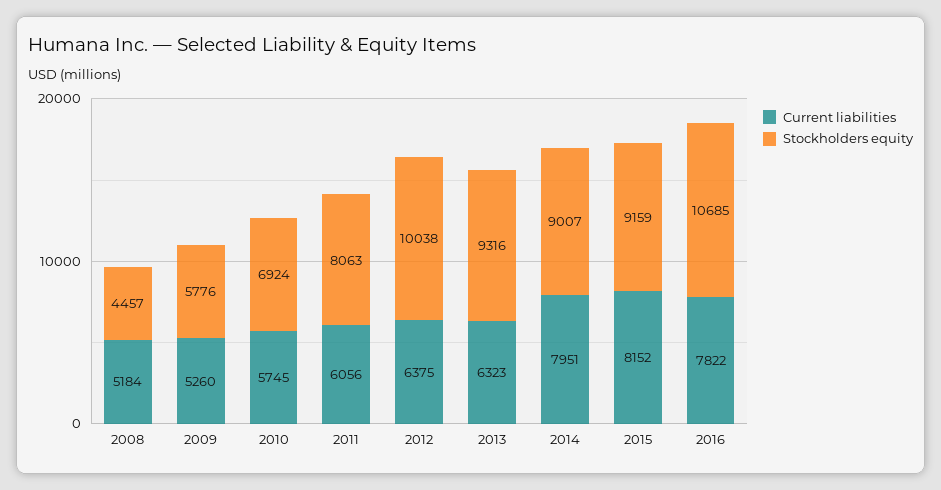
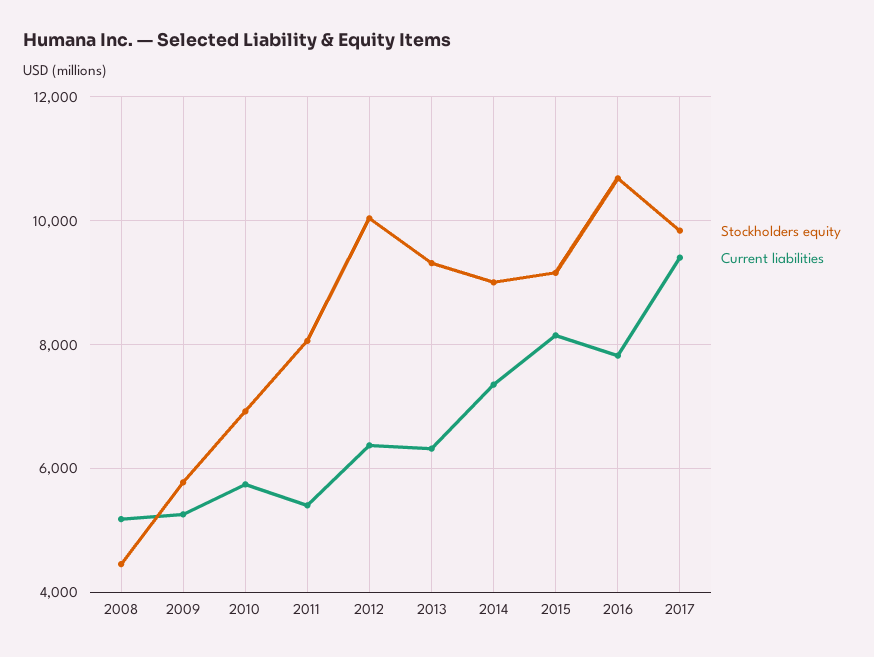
Current liabilities, 2011: 6056 -> 5400
Current liabilities, 2014: 7951 -> 7400
Stockholders equity, 2017: none -> 9800
Current liabilities, 2017: none -> 9400

